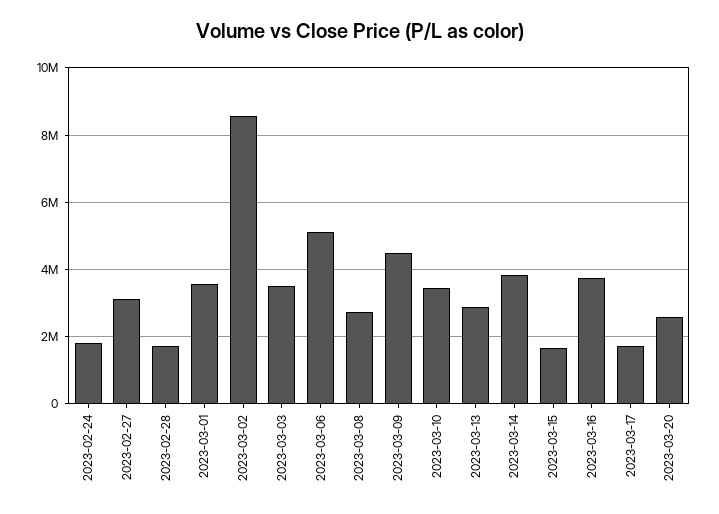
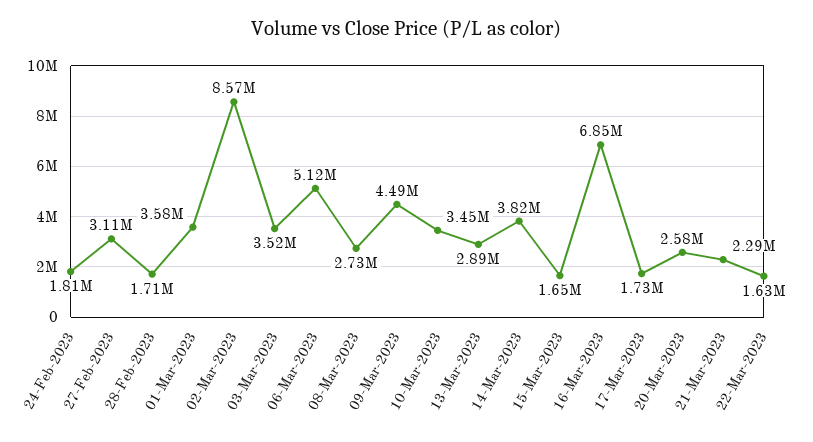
2023-03-16: 3800000 -> 6850000
21-Mar-2023: none -> 2290000
22-Mar-2023: none -> 1630000

